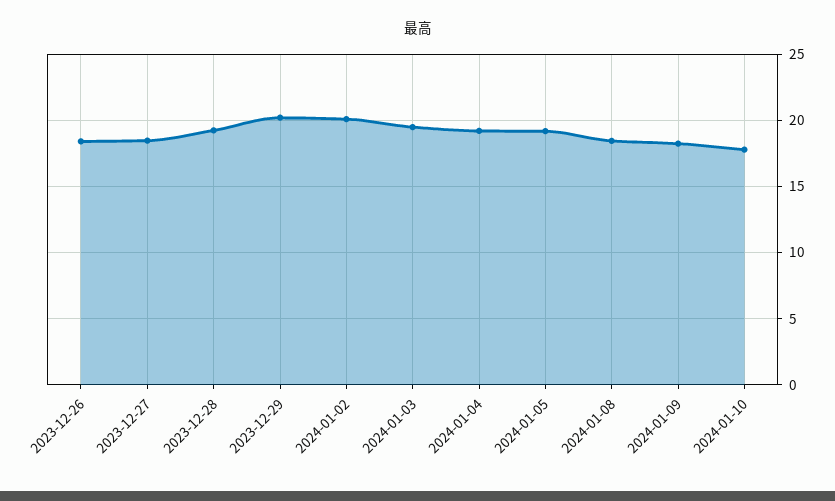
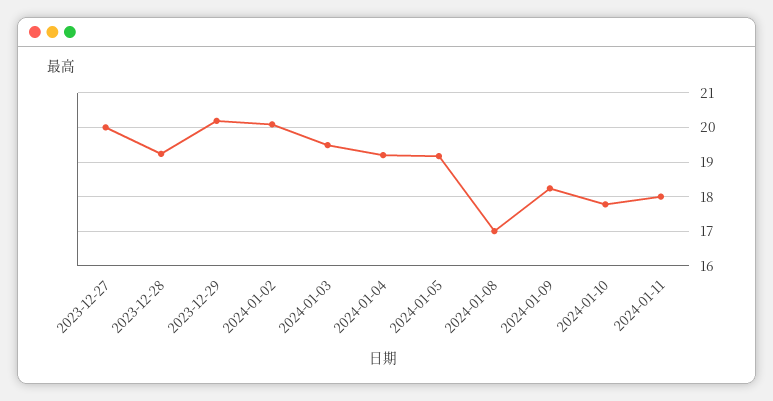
2023-12-26: 18.5 -> none
2023-12-27: 18.5 -> 20
2024-01-08: 18.5 -> 17
2024-01-11: none -> 18

